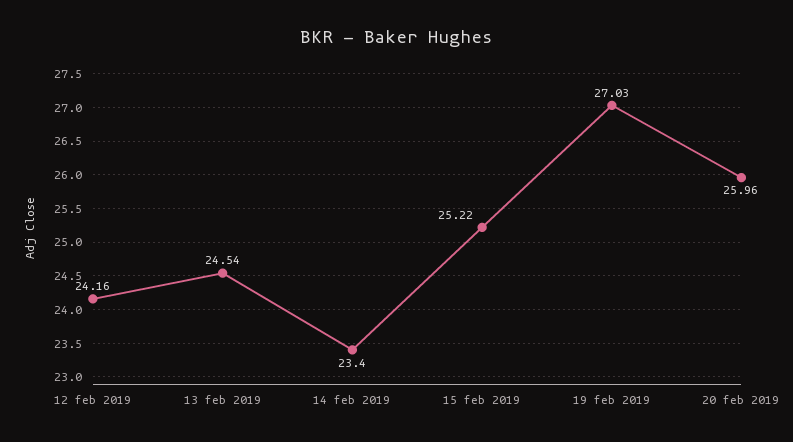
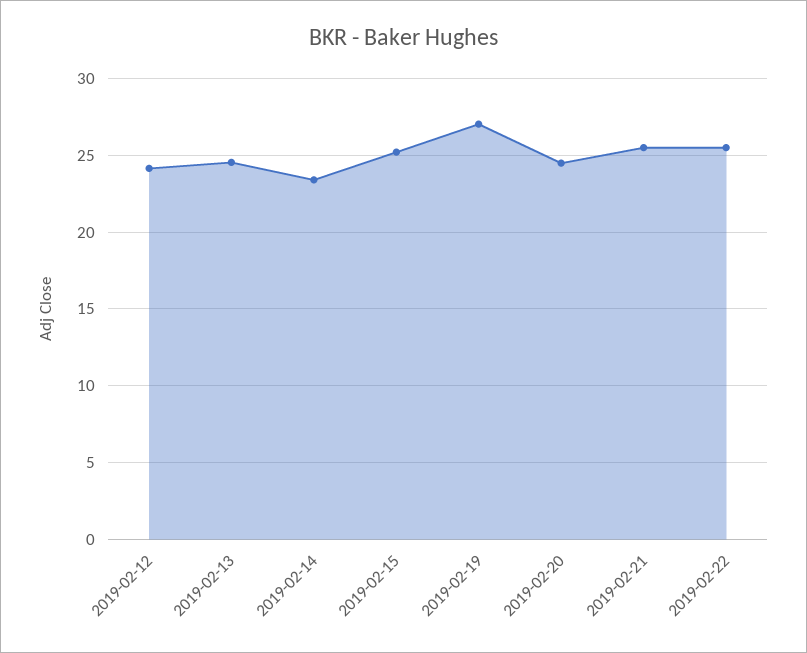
20 feb 2019: 25.96 -> 24.5
2019-02-21: none -> 25.5
2019-02-22: none -> 25.5

